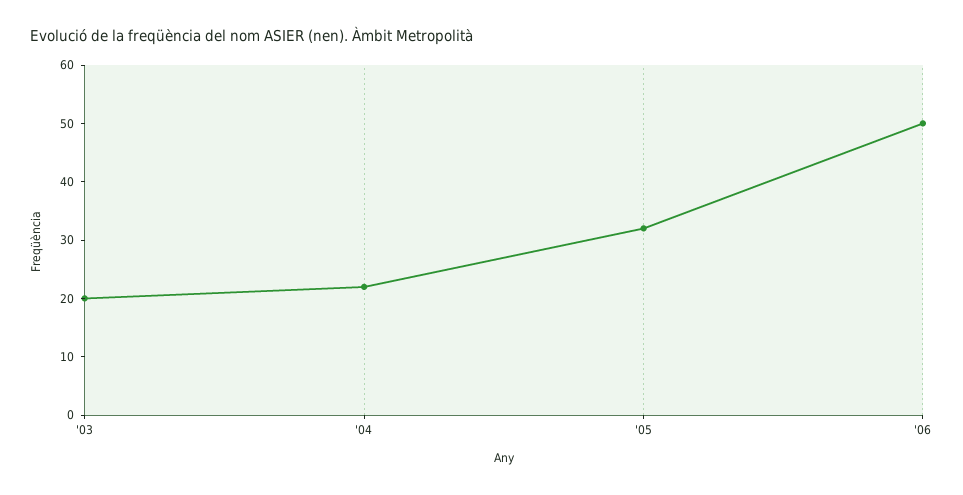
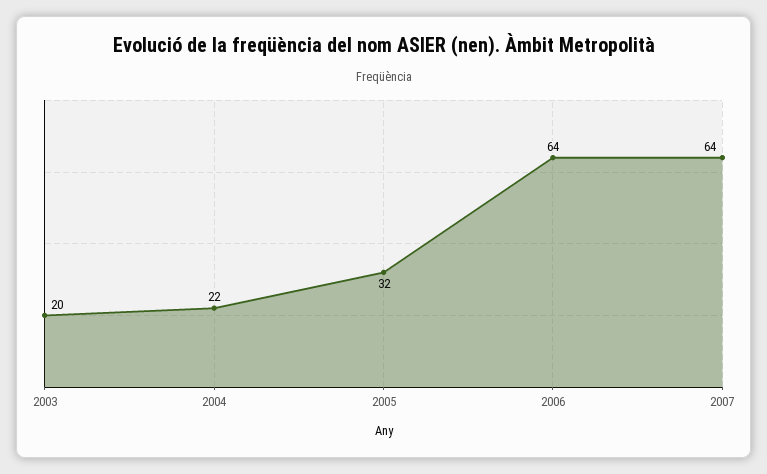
'06: 50 -> 64
2007: none -> 64

